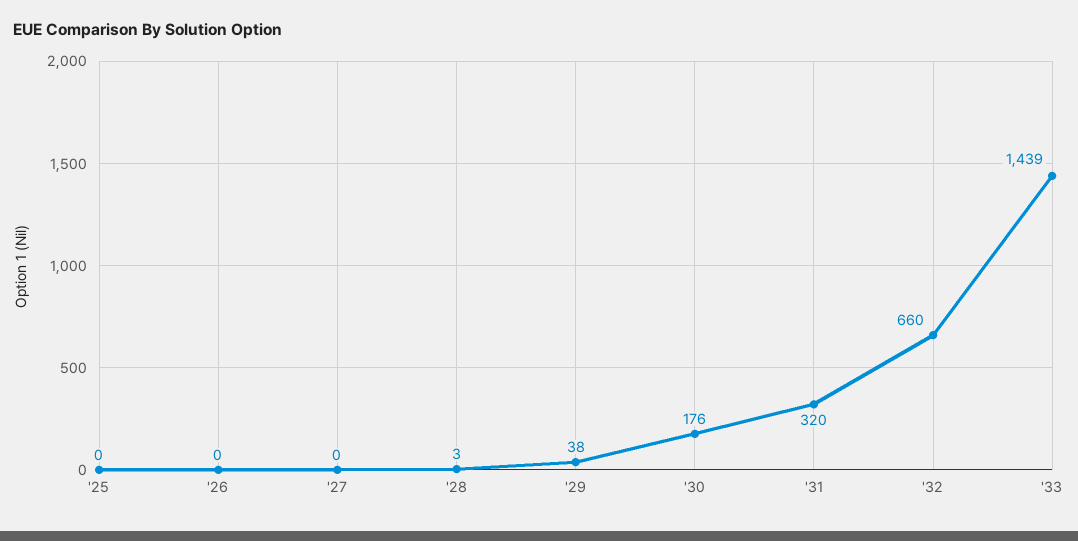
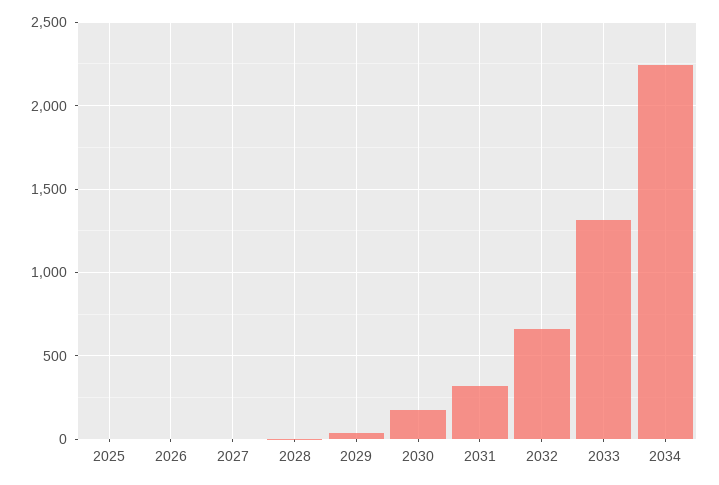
'33: 1439 -> 1300
2034: none -> 2250

